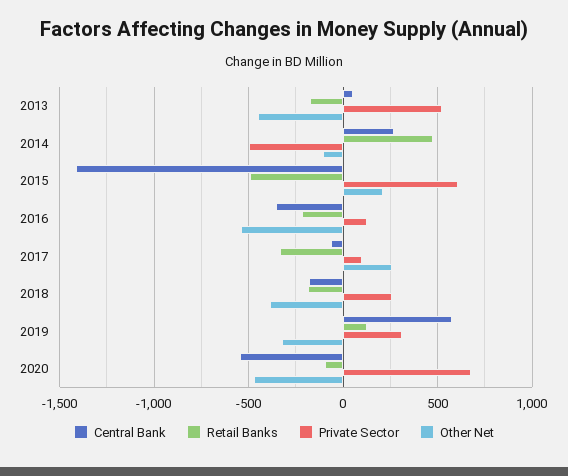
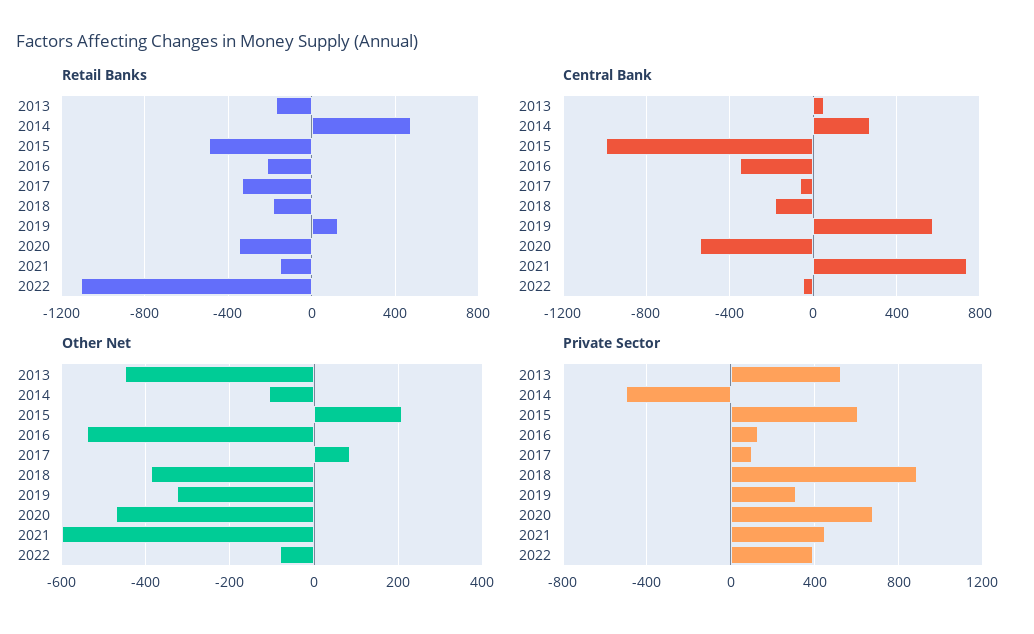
Central Bank, 2015: -1400 -> -1000
Other Net, 2017: 250 -> 80
Private Sector, 2018: 250 -> 900
Retail Banks, 2020: -100 -> -350
Retail Banks, 2021: none -> -150
Retail Banks, 2022: none -> -1100
Central Bank, 2021: none -> 750
Central Bank, 2022: none -> -50
Other Net, 2021: none -> -600
Other Net, 2022: none -> -80
Private Sector, 2021: none -> 450
Private Sector, 2022: none -> 400

